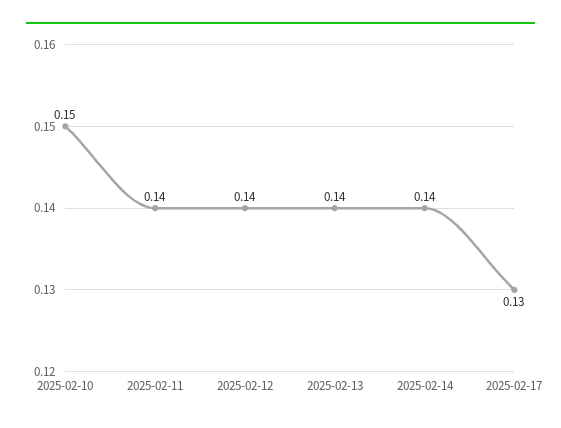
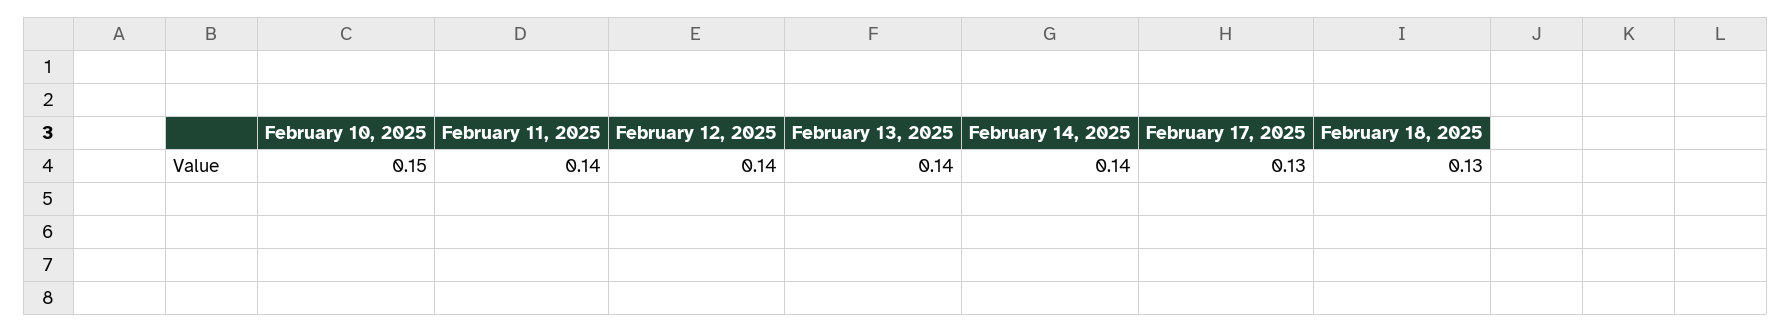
February 18, 2025: none -> 0.13

